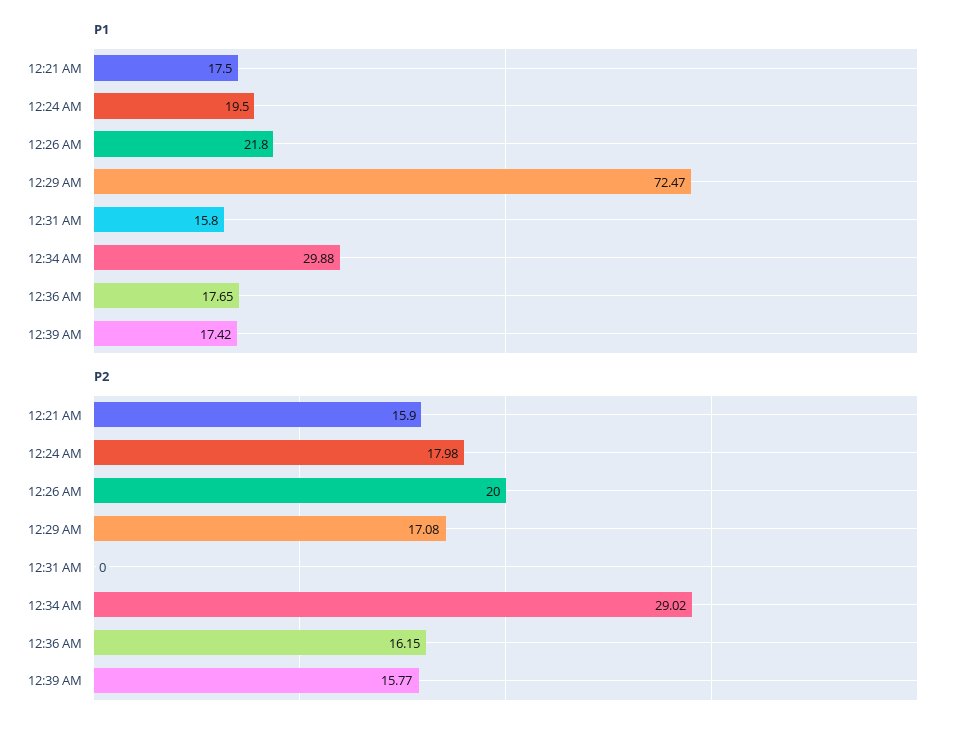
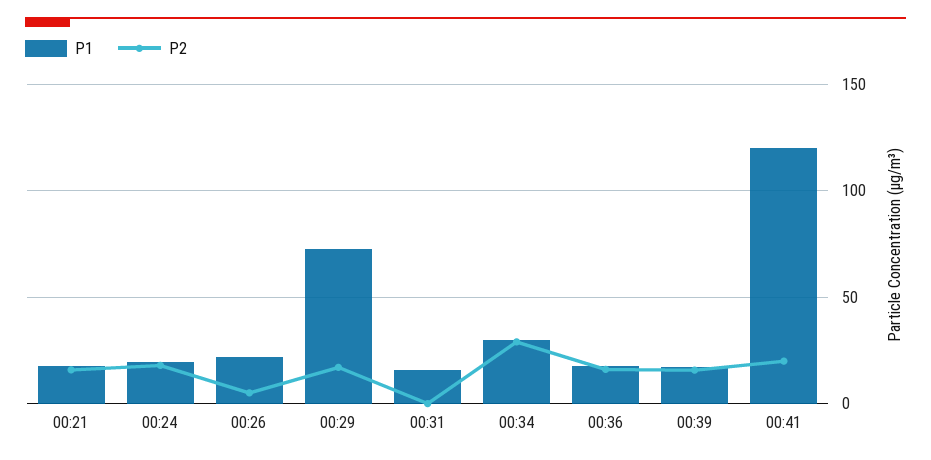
P2, 12:26 AM: 20 -> 5
P1, 00:41: none -> 120
P2, 00:41: none -> 20

